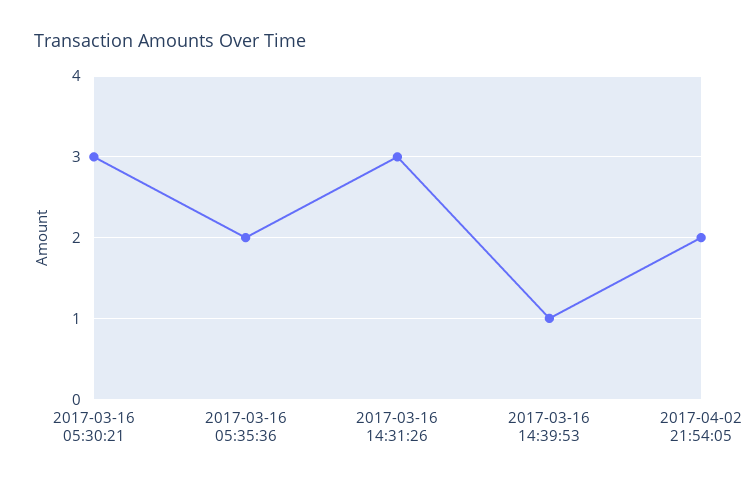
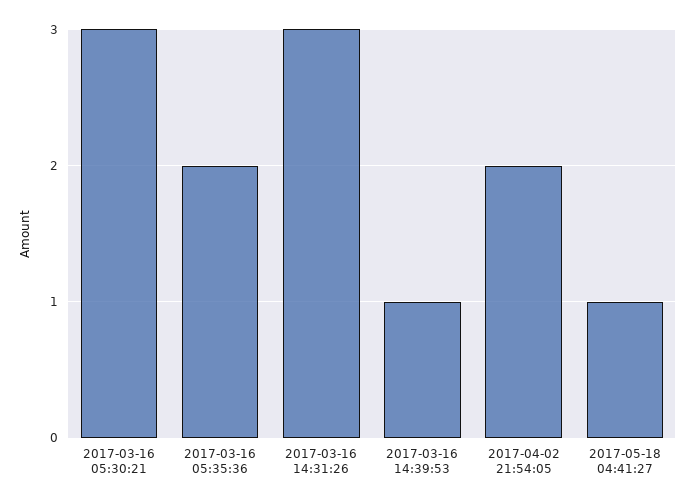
2017-05-18 04:41:27: none -> 1

